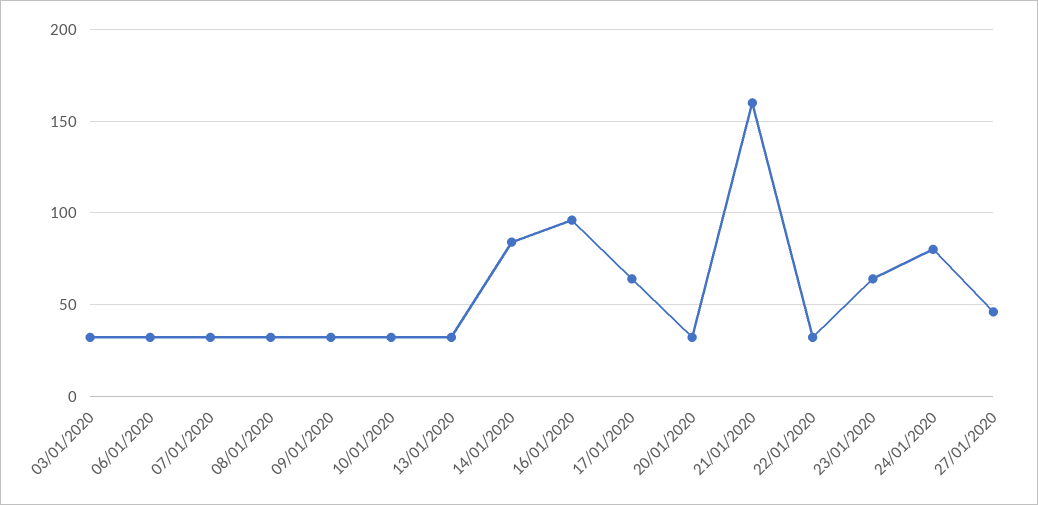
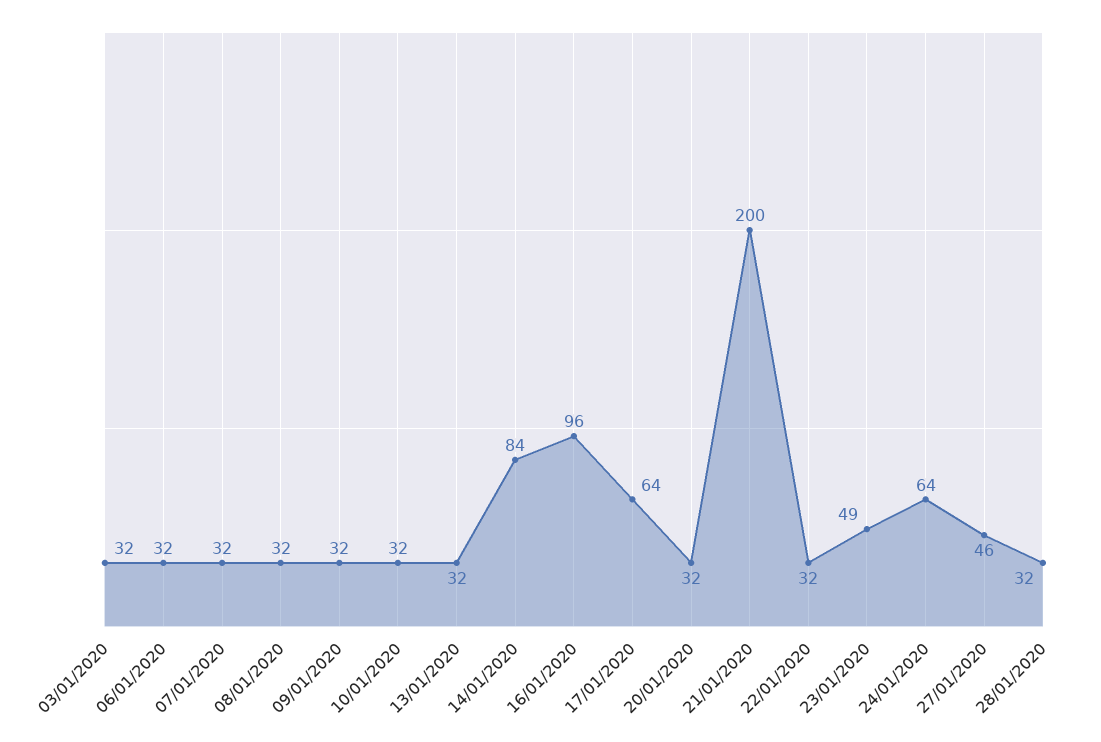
21/01/2020: 160 -> 200
23/01/2020: 65 -> 49
24/01/2020: 80 -> 64
28/01/2020: none -> 32

